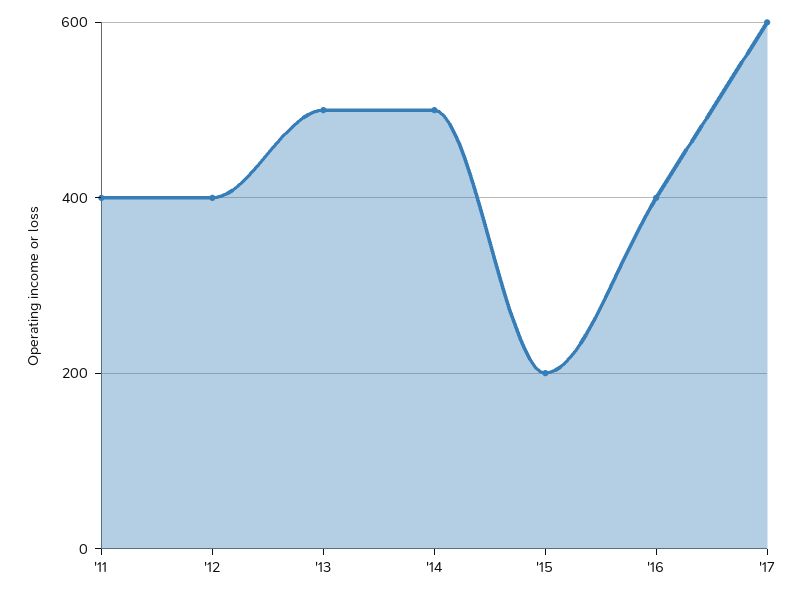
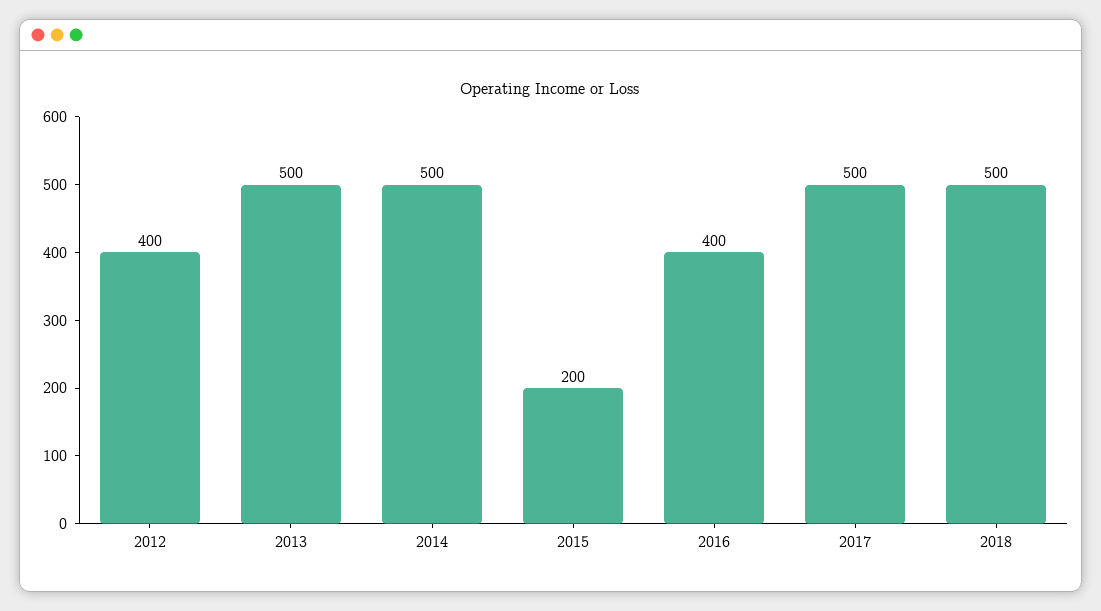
'11: 400 -> none
'17: 600 -> 500
2018: none -> 500

